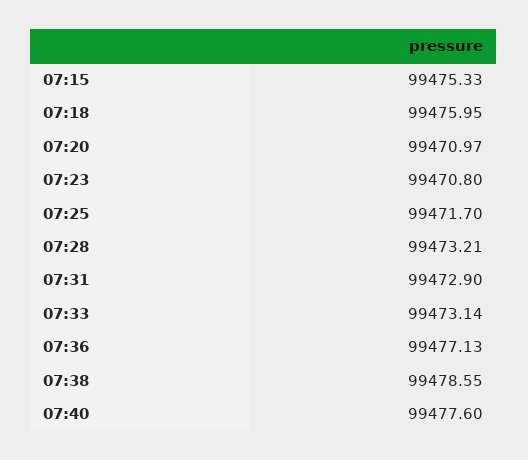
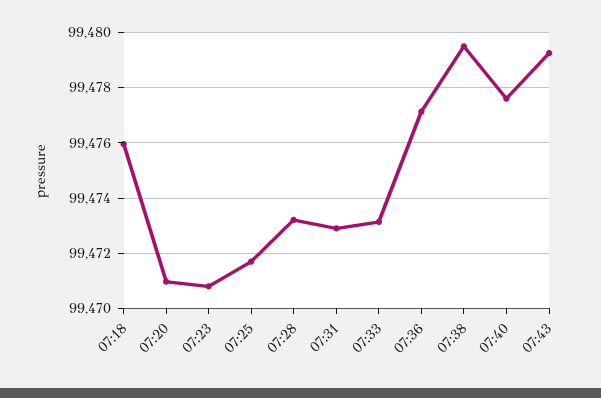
07:15: 99475.33 -> none
07:38: 99478.55 -> 99479.5
07:43: none -> 99479.25

